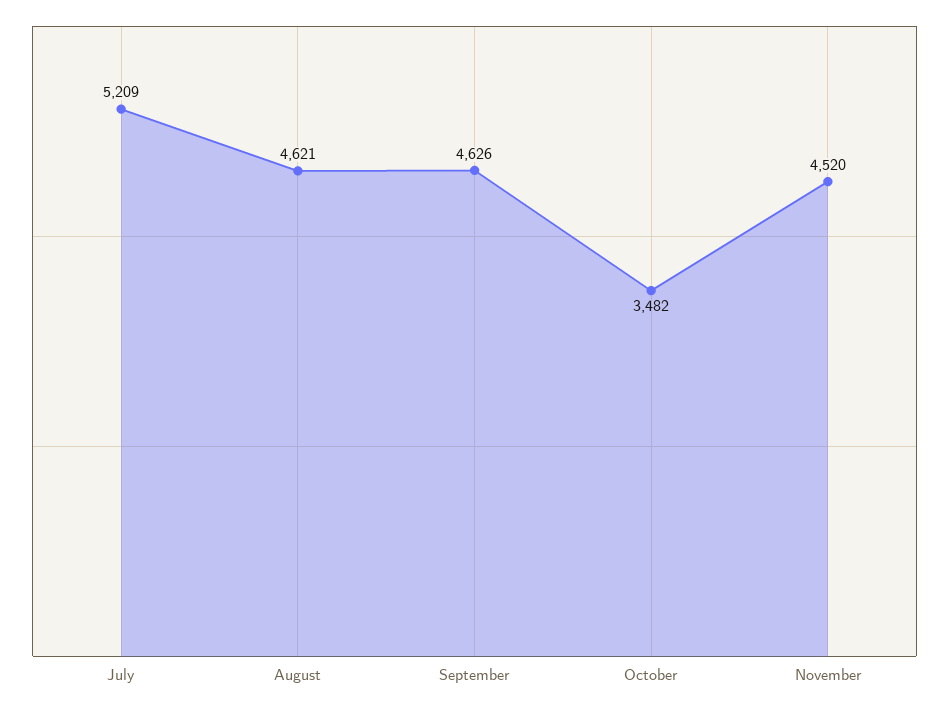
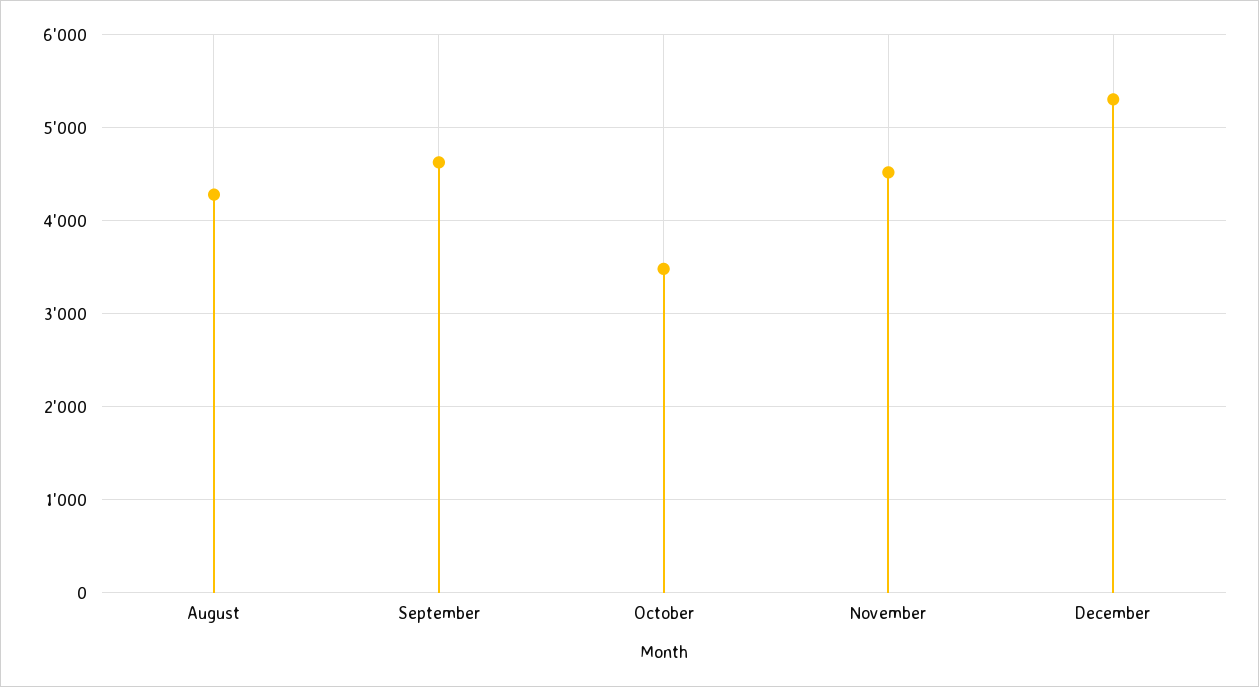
July: 5209 -> none
August: 4621 -> 4300
December: none -> 5300

